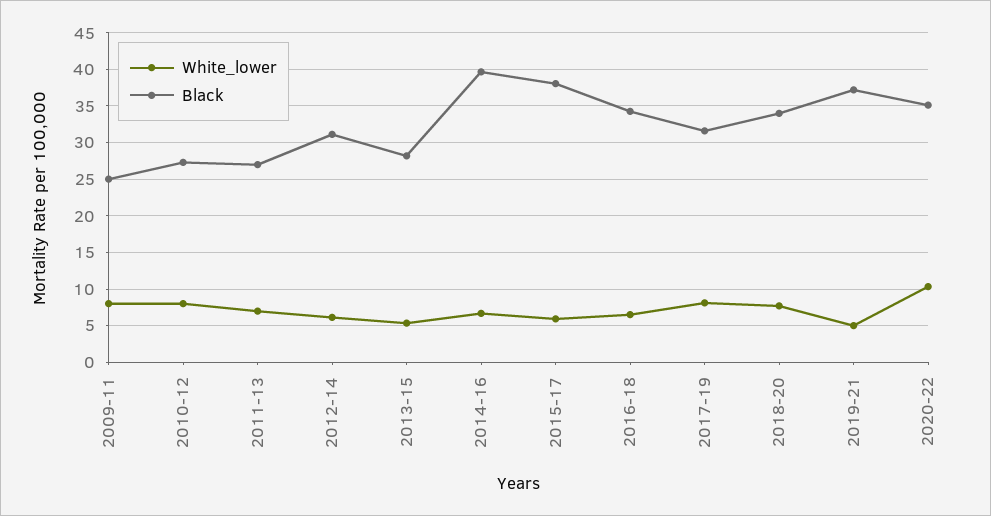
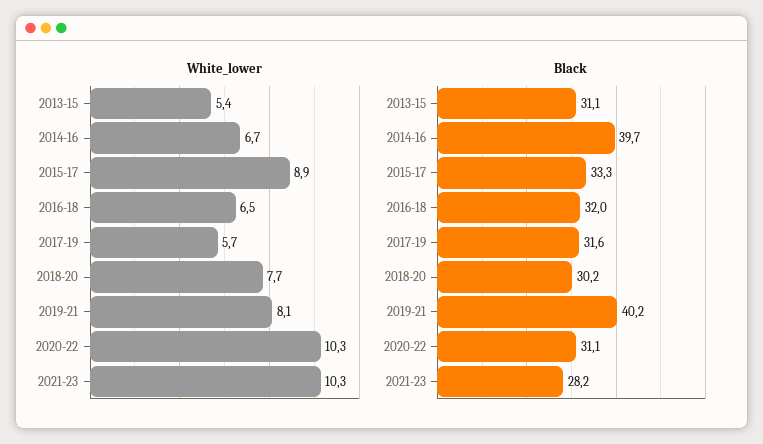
White_lower, 2009-11: 8 -> none
Black, 2009-11: 25 -> none
White_lower, 2010-12: 8 -> none
Black, 2010-12: 27 -> none
White_lower, 2011-13: 7 -> none
Black, 2011-13: 27 -> none
White_lower, 2012-14: 6 -> none
Black, 2012-14: 31 -> none
Black, 2013-15: 28 -> 31.1
White_lower, 2015-17: 6 -> 8.9
Black, 2015-17: 38 -> 33.3
Black, 2016-18: 34 -> 32
White_lower, 2017-19: 8 -> 5.7
Black, 2018-20: 34 -> 30.2
White_lower, 2019-21: 5 -> 8.1
Black, 2019-21: 37 -> 40.2
Black, 2020-22: 35 -> 31.1
White_lower, 2021-23: none -> 10.3
Black, 2021-23: none -> 28.2

